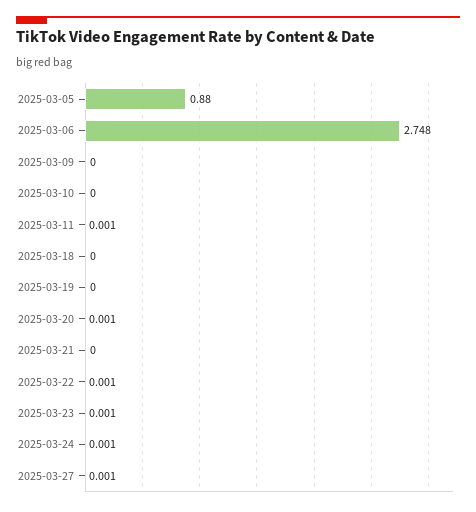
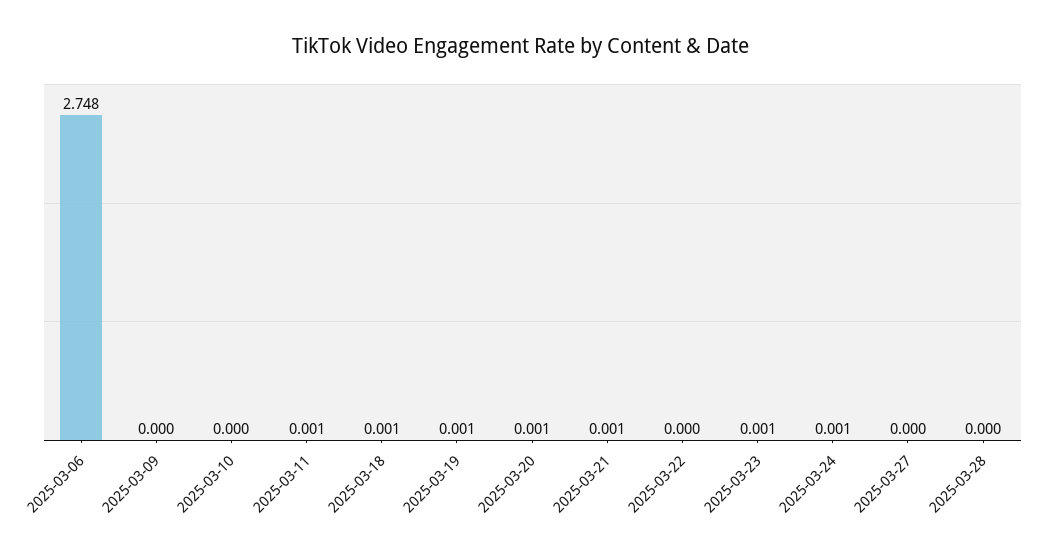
2025-03-05: 0.88 -> none
2025-03-18: 0 -> 0.001
2025-03-19: 0 -> 0.001
2025-03-21: 0 -> 0.001
2025-03-22: 0.001 -> 0
2025-03-27: 0.001 -> 0
2025-03-28: none -> 0

